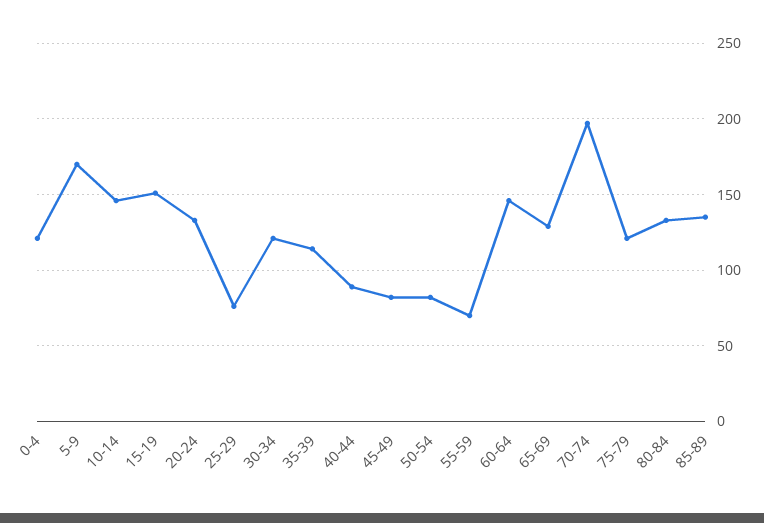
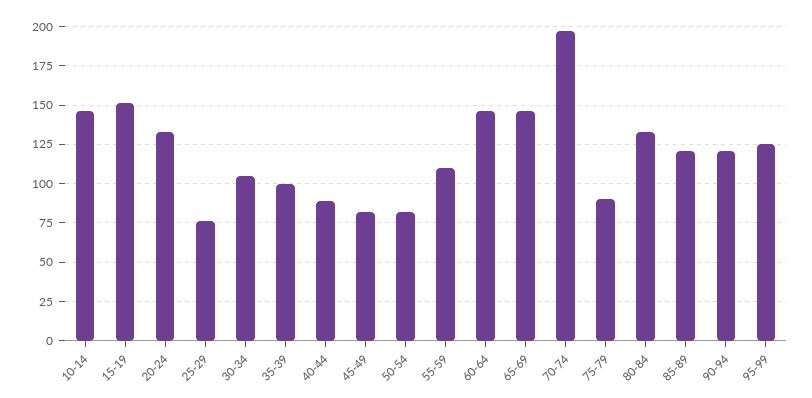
0-4: 120 -> none
5-9: 170 -> none
30-34: 120 -> 105
35-39: 115 -> 100
55-59: 70 -> 110
65-69: 130 -> 145
75-79: 120 -> 90
85-89: 135 -> 120
90-94: none -> 120
95-99: none -> 125

